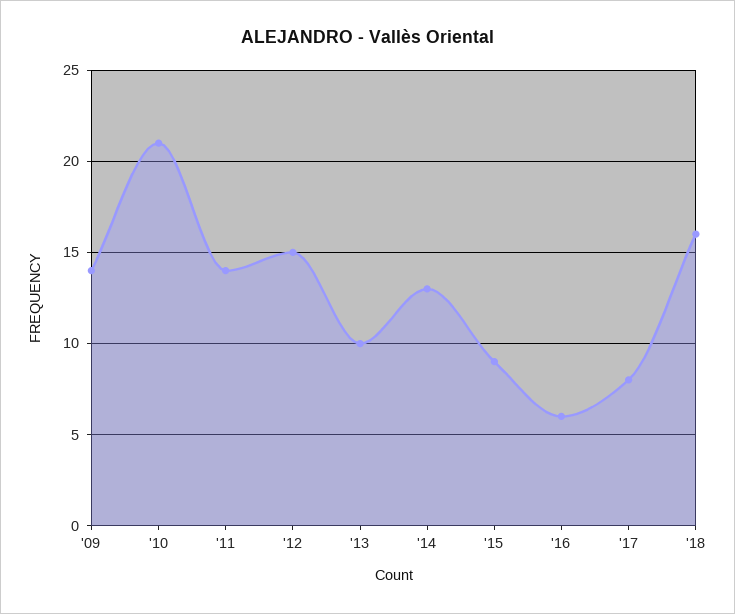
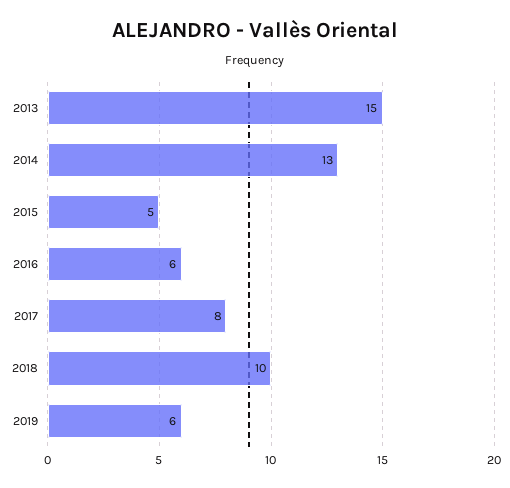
'09: 14 -> none
'10: 21 -> none
'11: 14 -> none
'12: 15 -> none
'13: 10 -> 15
'15: 9 -> 5
'18: 16 -> 10
2019: none -> 6

